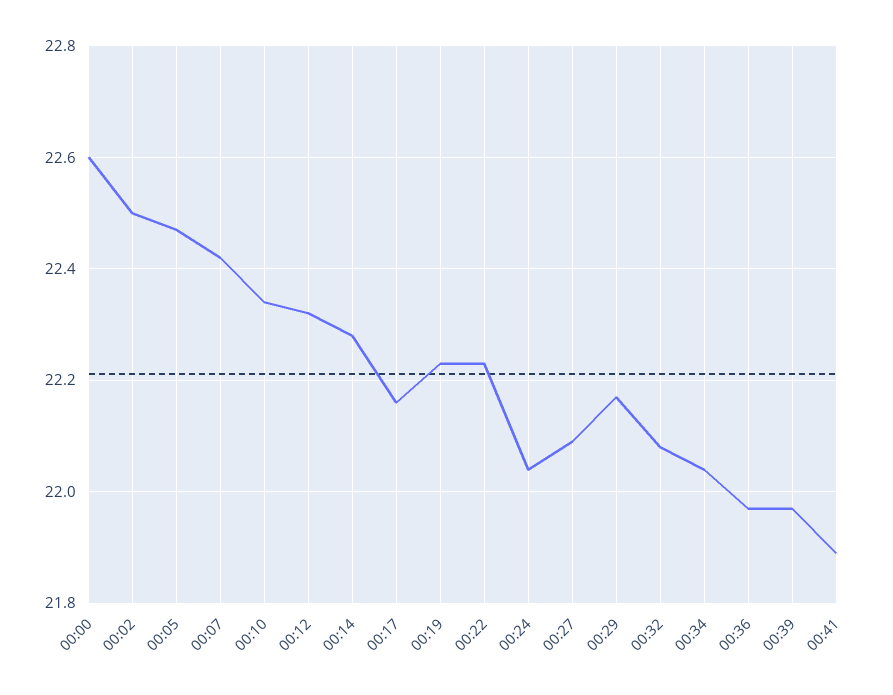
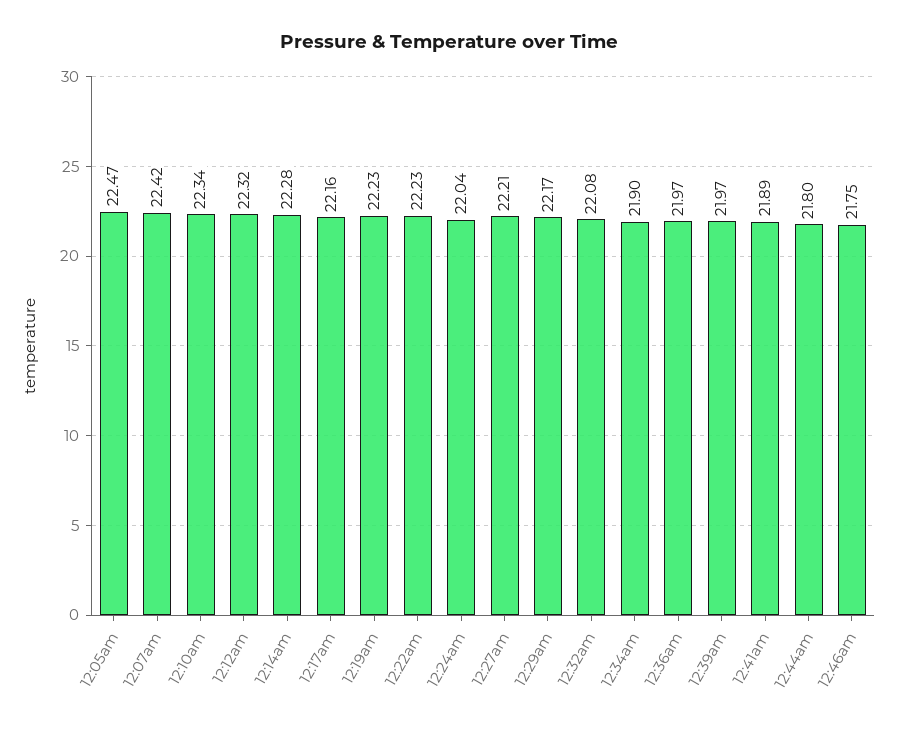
00:00: 22.6 -> none
00:02: 22.5 -> none
00:27: 22.1 -> 22.21
00:34: 22.05 -> 21.9
12:44am: none -> 21.8
12:46am: none -> 21.75

